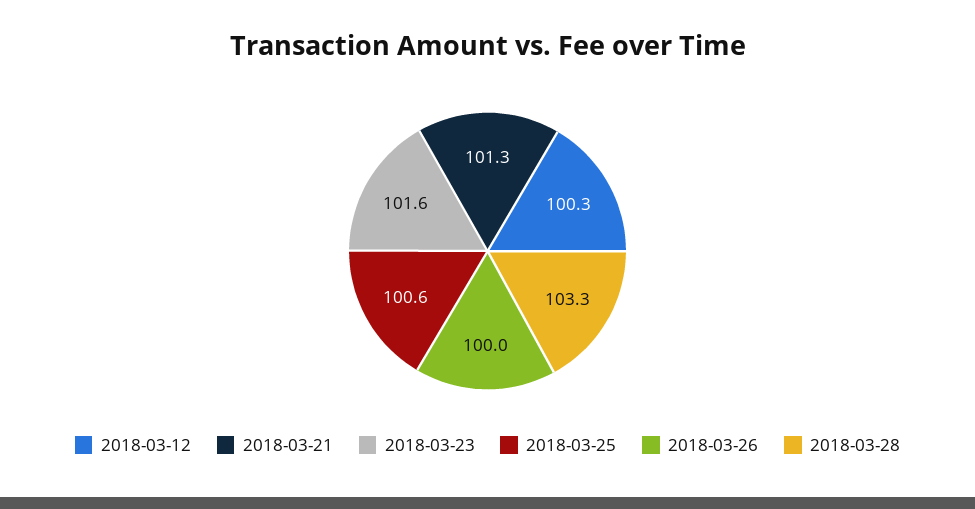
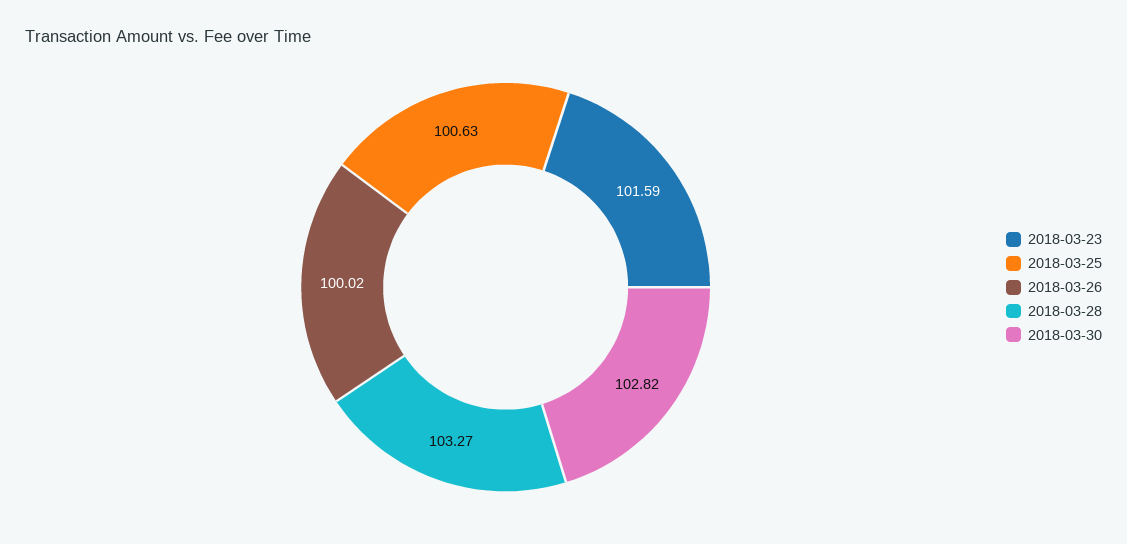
2018-03-12: 100.3 -> none
2018-03-21: 101.3 -> none
2018-03-30: none -> 102.82

